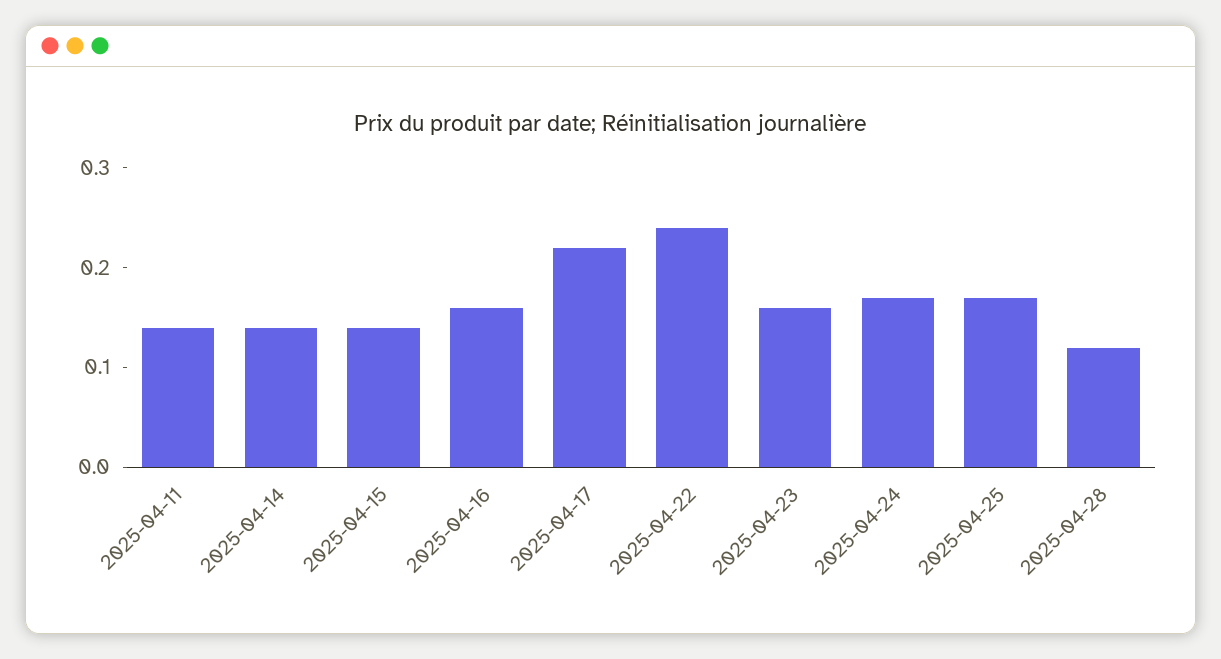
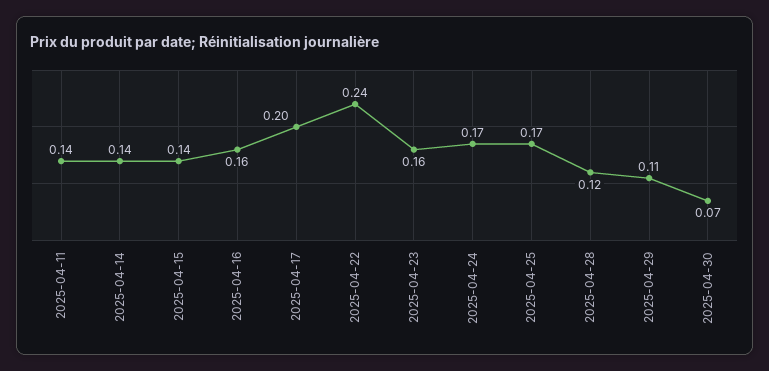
2025-04-17: 0.22 -> 0.2
2025-04-29: none -> 0.11
2025-04-30: none -> 0.07

